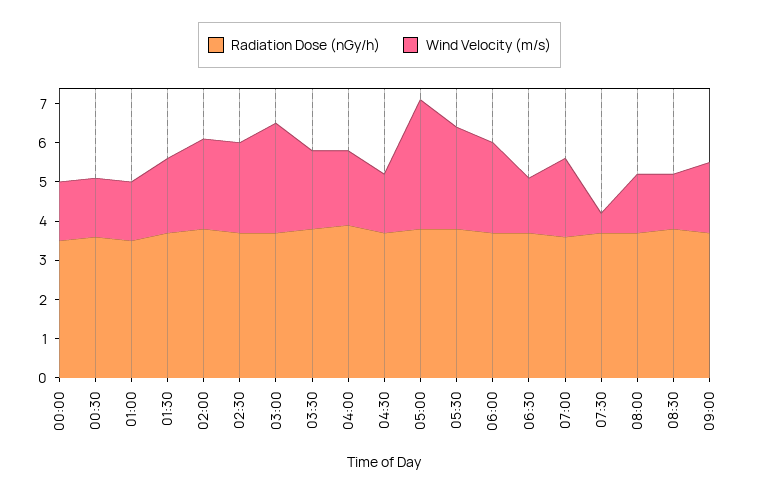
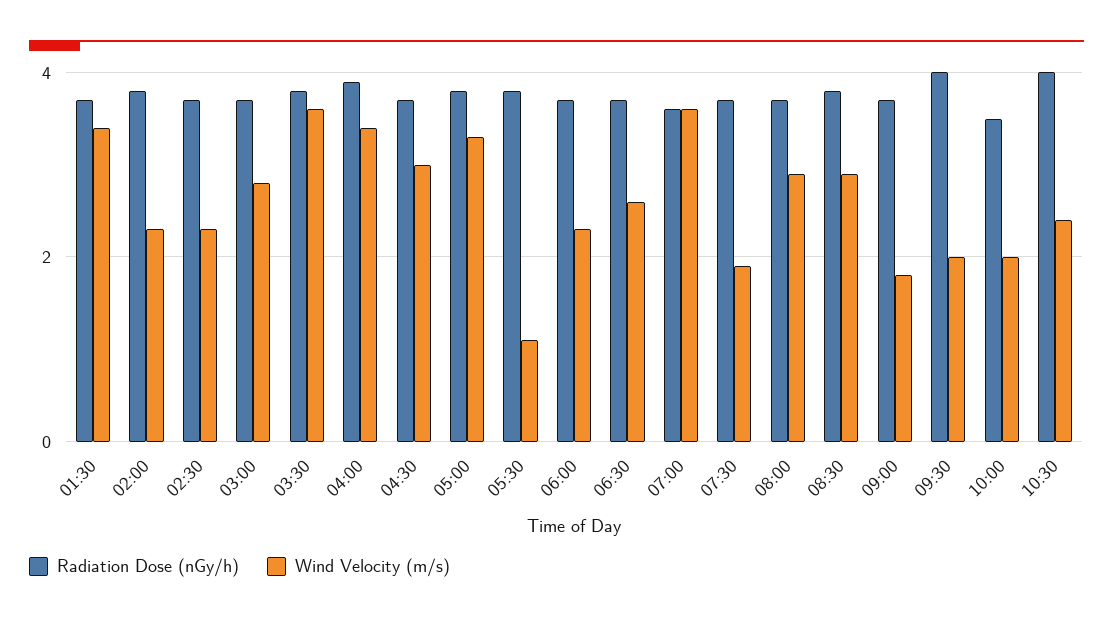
Radiation Dose (nGy/h), 00:00: 3.5 -> none
Wind Velocity (m/s), 00:00: 1.5 -> none
Radiation Dose (nGy/h), 00:30: 3.5 -> none
Wind Velocity (m/s), 00:30: 1.5 -> none
Radiation Dose (nGy/h), 01:00: 3.5 -> none
Wind Velocity (m/s), 01:00: 1.5 -> none
Wind Velocity (m/s), 01:30: 2 -> 3.5
Wind Velocity (m/s), 03:30: 2 -> 3.5
Wind Velocity (m/s), 04:00: 2 -> 3.5
Wind Velocity (m/s), 04:30: 1.5 -> 3
Wind Velocity (m/s), 05:30: 2.5 -> 1
Wind Velocity (m/s), 06:30: 1.5 -> 2.5
Wind Velocity (m/s), 07:00: 2 -> 3.5
Wind Velocity (m/s), 07:30: 0.5 -> 2
Wind Velocity (m/s), 08:00: 1.5 -> 3
Wind Velocity (m/s), 08:30: 1.5 -> 3
Radiation Dose (nGy/h), 09:30: none -> 4
Wind Velocity (m/s), 09:30: none -> 2
Radiation Dose (nGy/h), 10:00: none -> 3.5
Wind Velocity (m/s), 10:00: none -> 2
Radiation Dose (nGy/h), 10:30: none -> 4
Wind Velocity (m/s), 10:30: none -> 2.5

